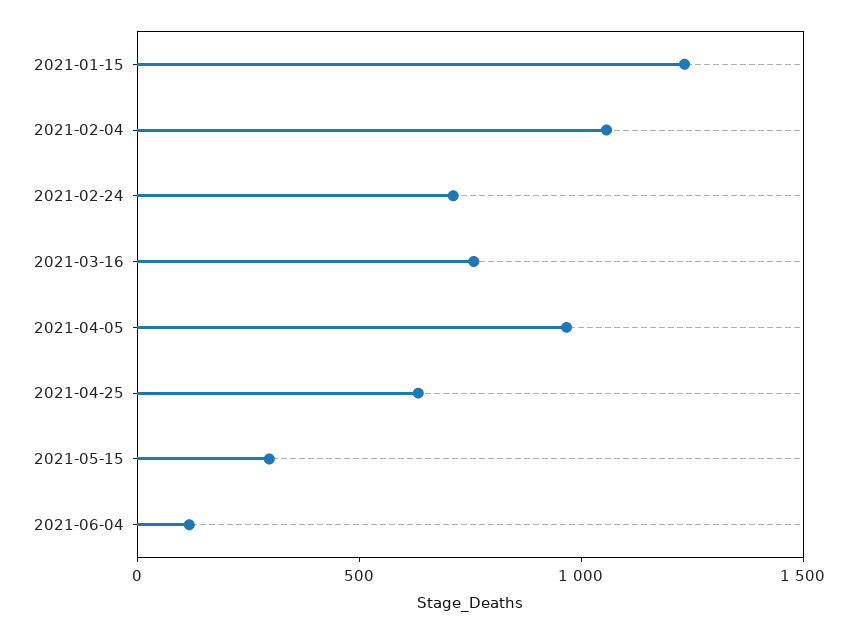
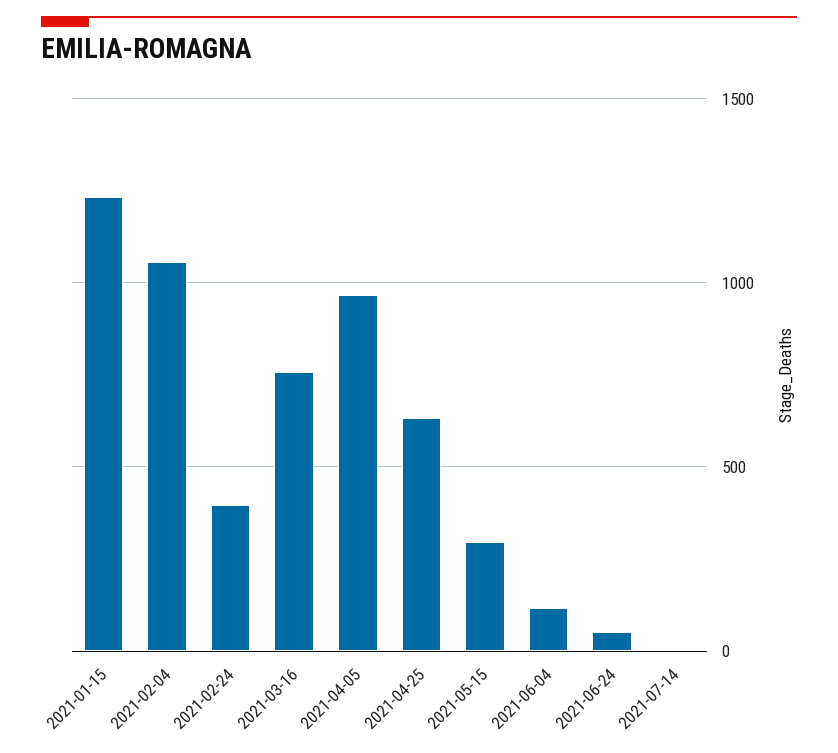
2021-02-24: 700 -> 400
2021-06-24: none -> 50
2021-07-14: none -> 0

